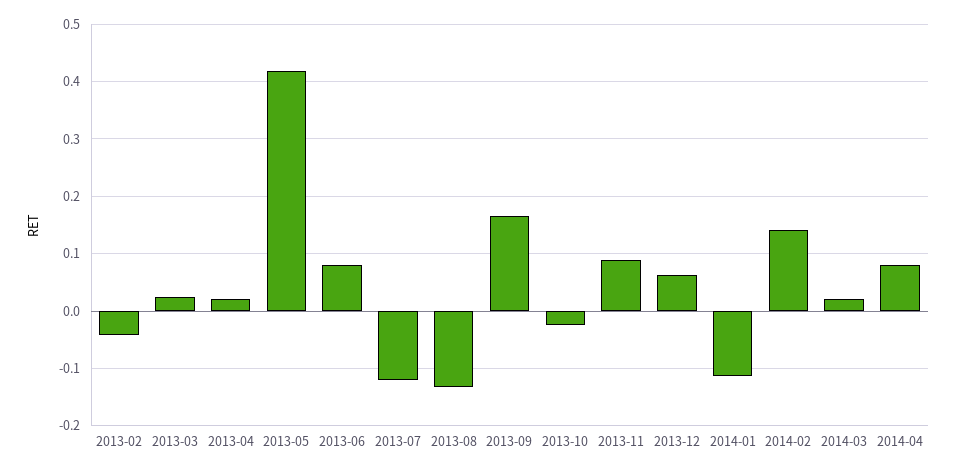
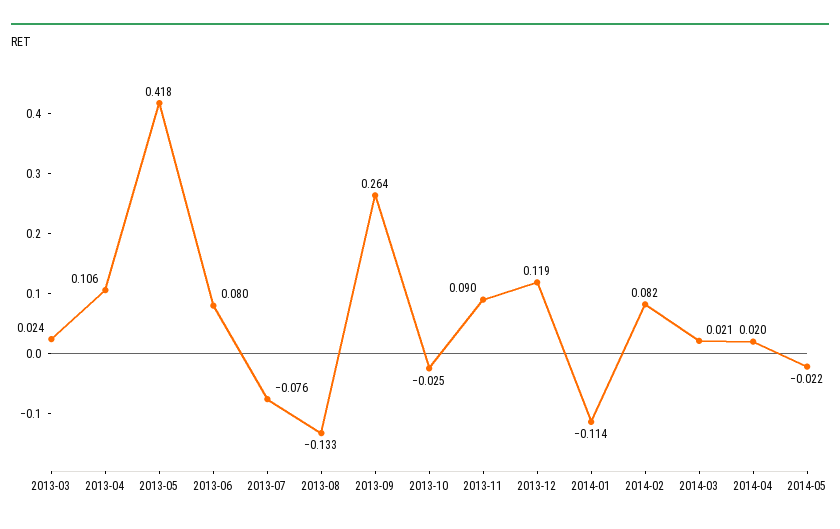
2013-02: -0.04 -> none
2013-04: 0.02 -> 0.106
2013-07: -0.12 -> -0.076
2013-09: 0.16 -> 0.264
2013-12: 0.06 -> 0.119
2014-02: 0.14 -> 0.082
2014-04: 0.08 -> 0.02
2014-05: none -> -0.022

